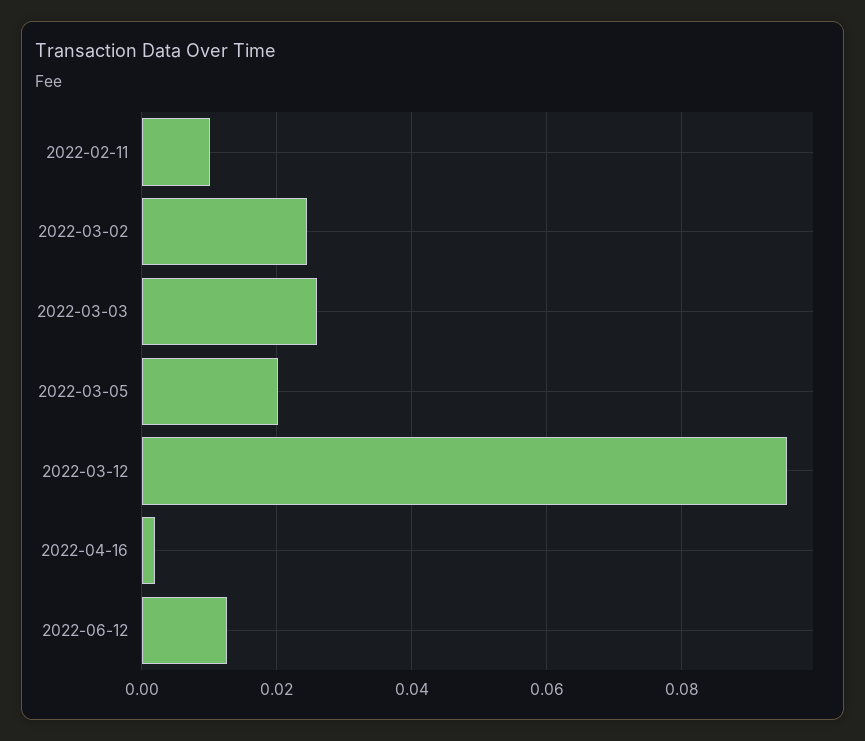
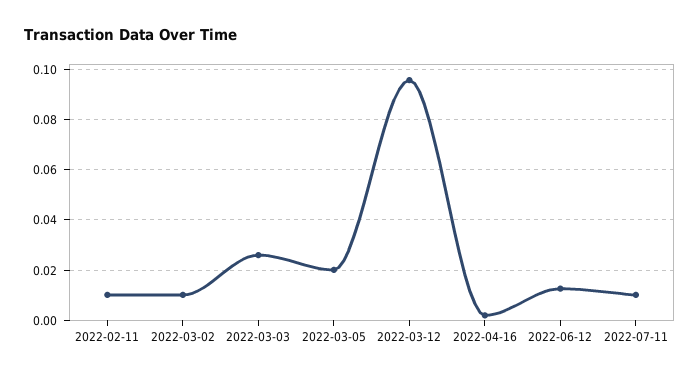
2022-03-02: 0.024 -> 0.01
2022-07-11: none -> 0.01

